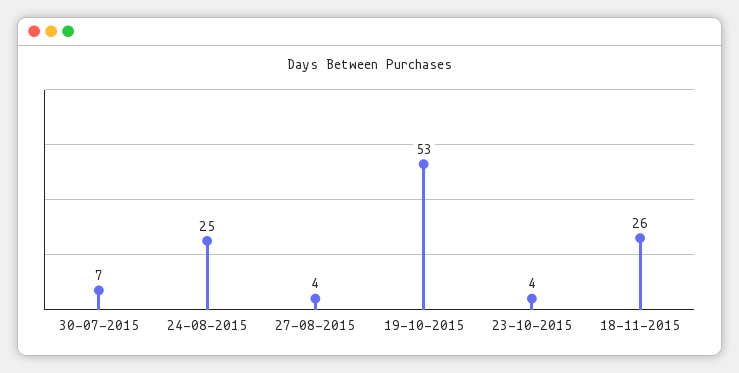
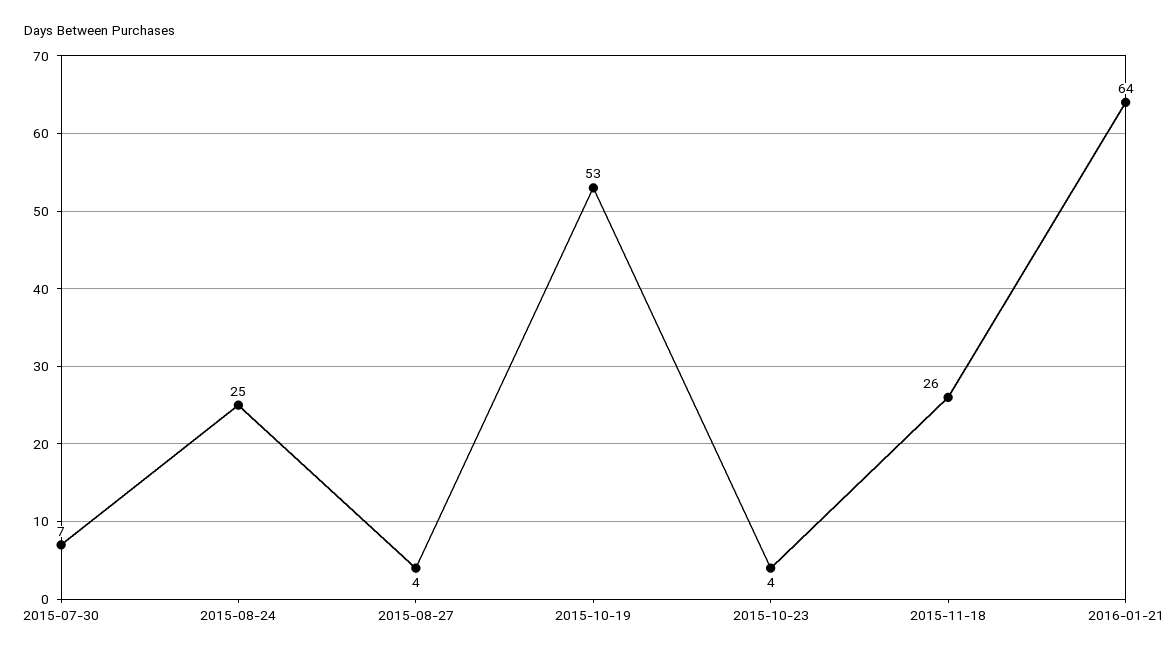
2016-01-21: none -> 64

